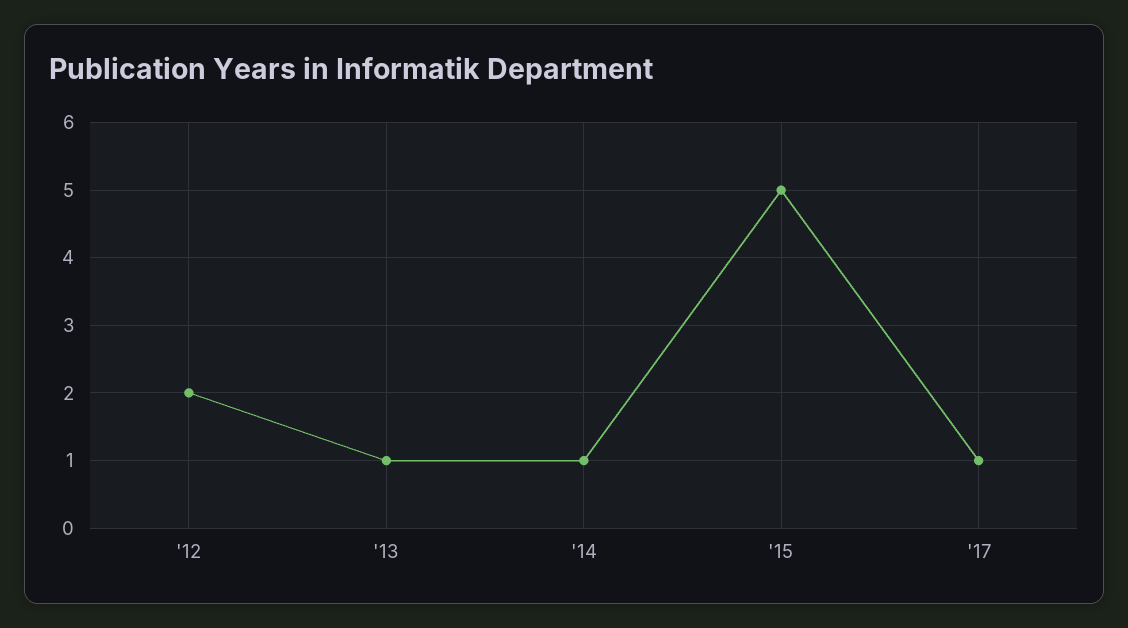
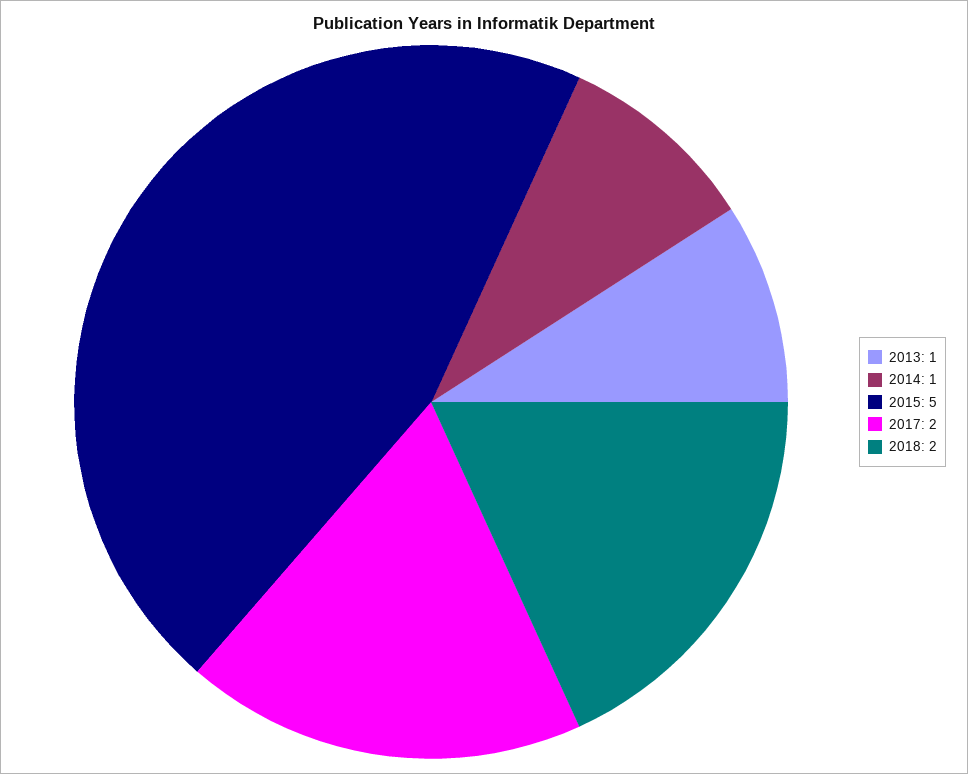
'12: 2 -> none
'17: 1 -> 2
2018: none -> 2

